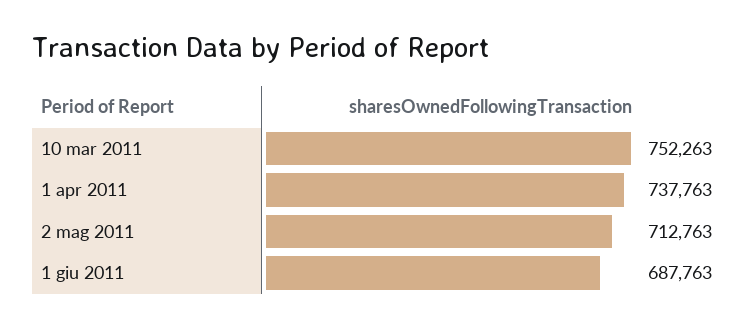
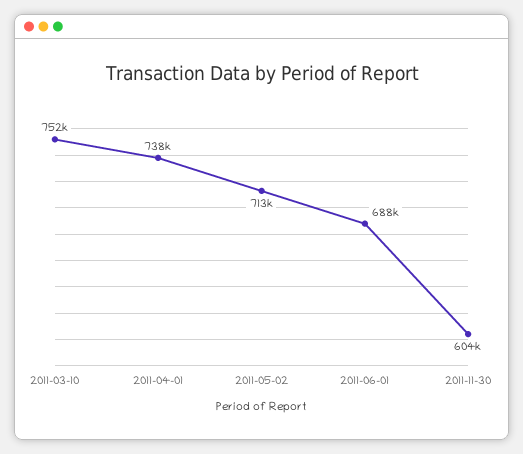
2011-11-30: none -> 604000

